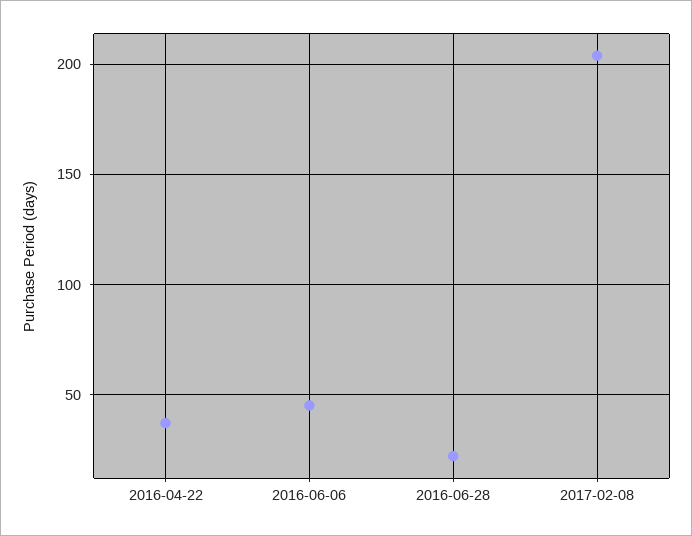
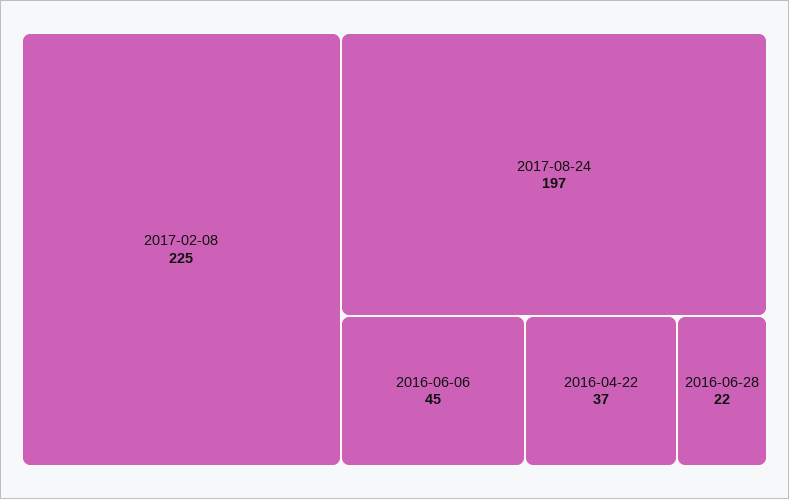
2017-02-08: 205 -> 225
2017-08-24: none -> 197

